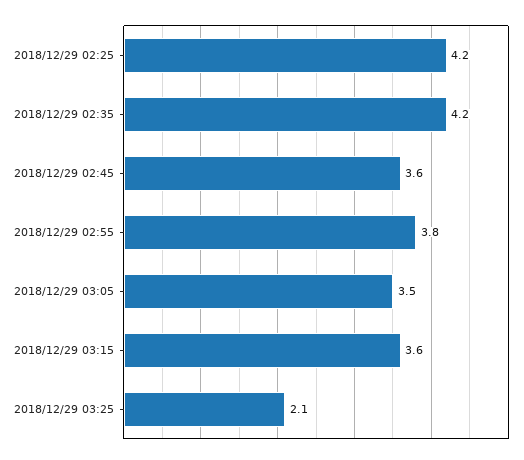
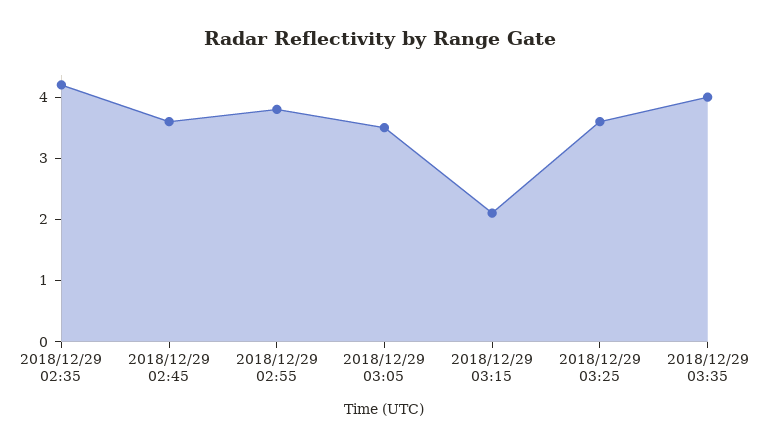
2018/12/29 02:25: 4.2 -> none
2018/12/29 03:15: 3.6 -> 2
2018/12/29 03:25: 2.1 -> 3.5
2018/12/29 03:35: none -> 4

